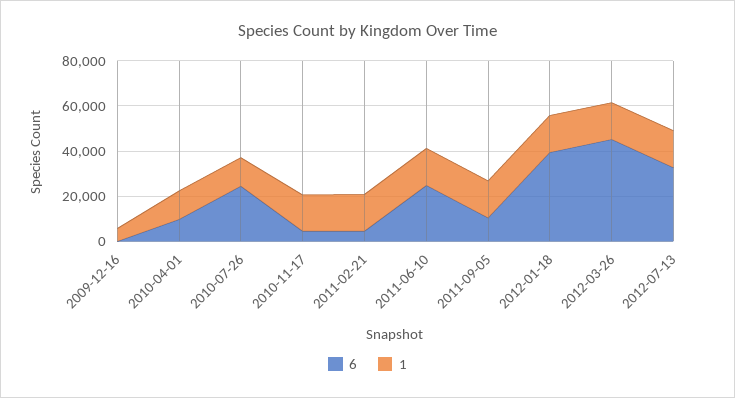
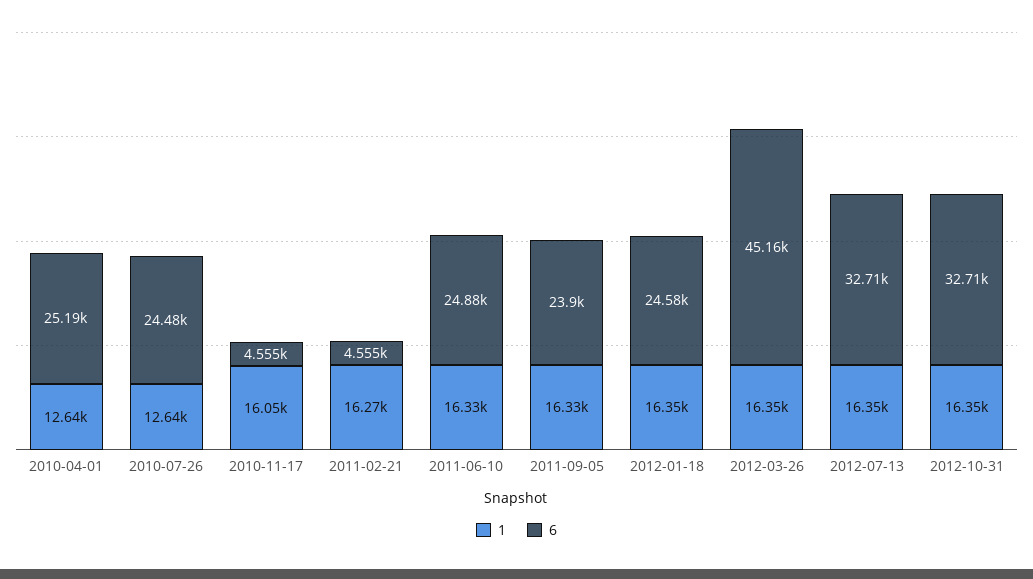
6, 2009-12-16: 0 -> none
1, 2009-12-16: 5000 -> none
6, 2010-04-01: 10000 -> 25190
6, 2011-09-05: 10000 -> 23900
6, 2012-01-18: 40000 -> 24580
1, 2012-10-31: none -> 16350
6, 2012-10-31: none -> 32710

